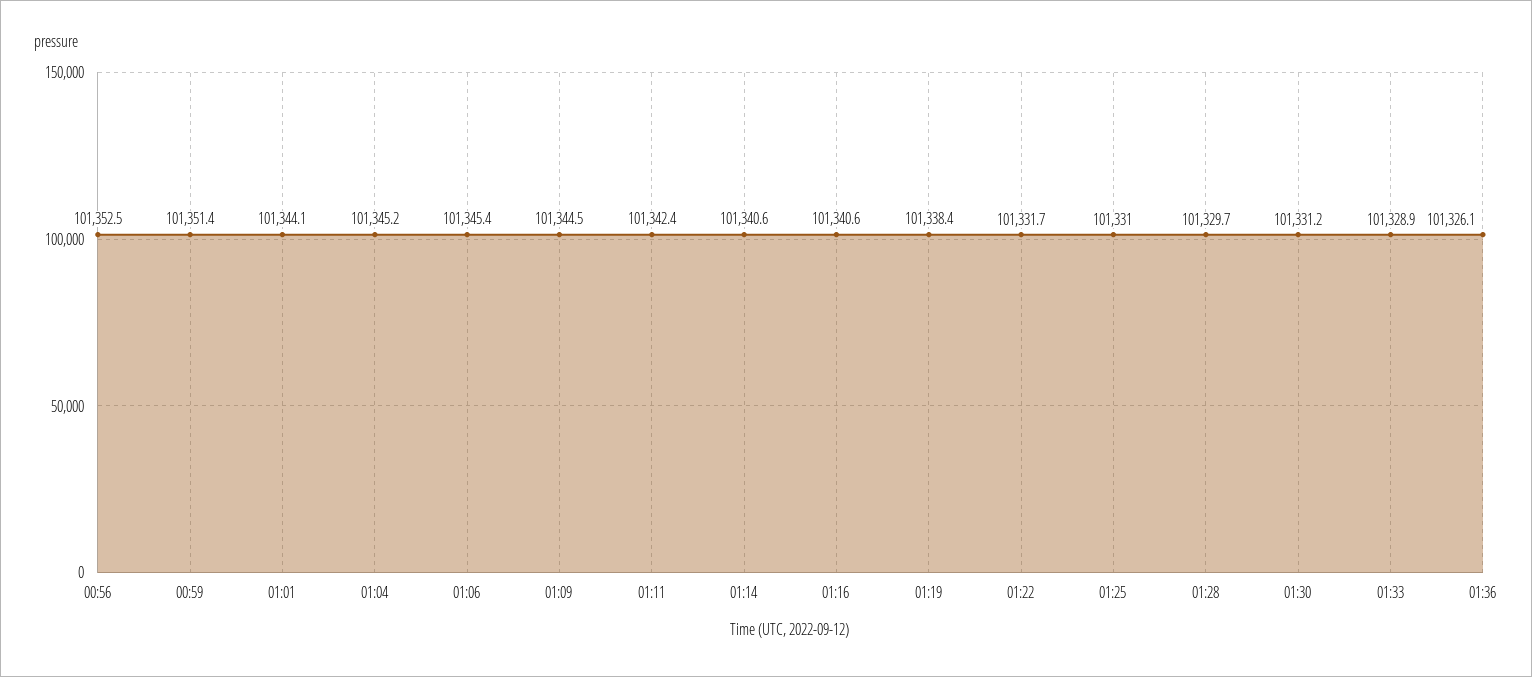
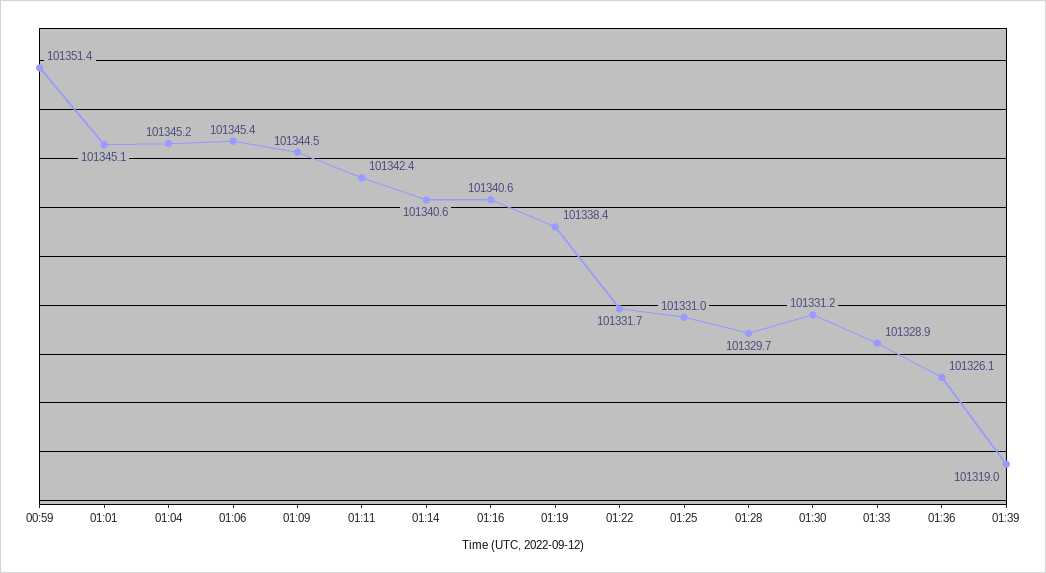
00:56: 101352.5 -> none
01:01: 101344.1 -> 101345.1
01:39: none -> 101319

